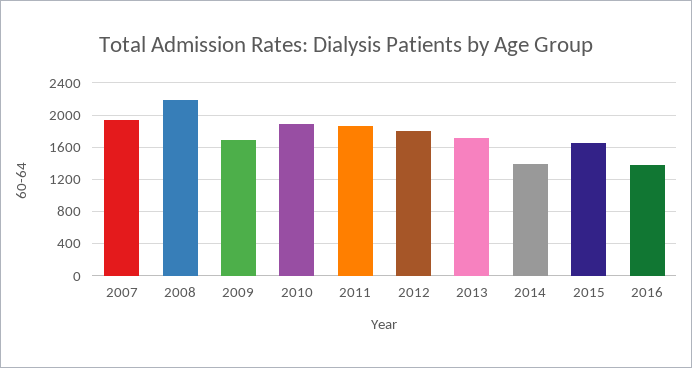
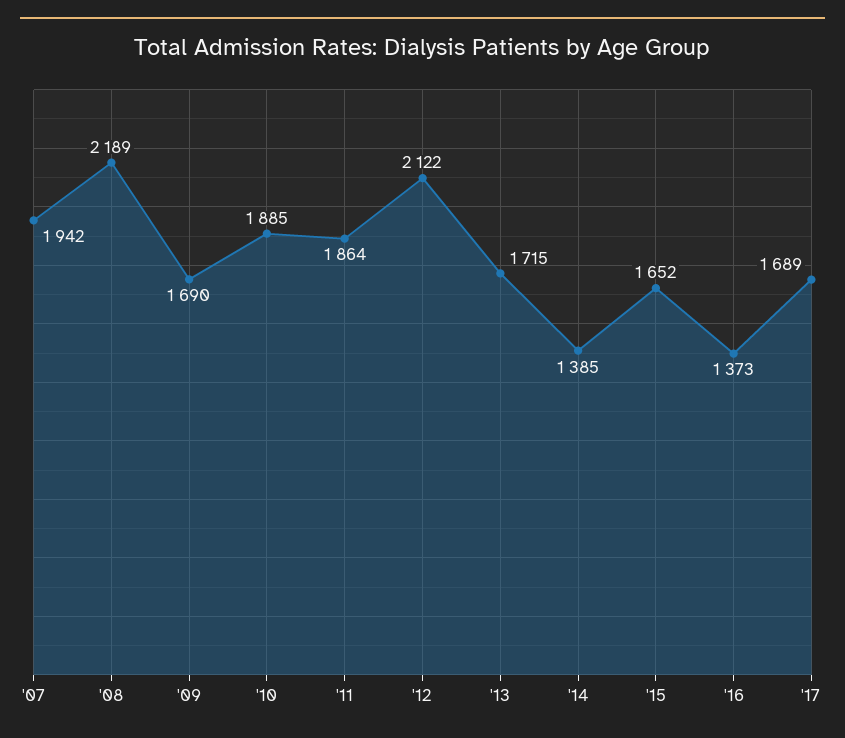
2012: 1800 -> 2122
'17: none -> 1689

